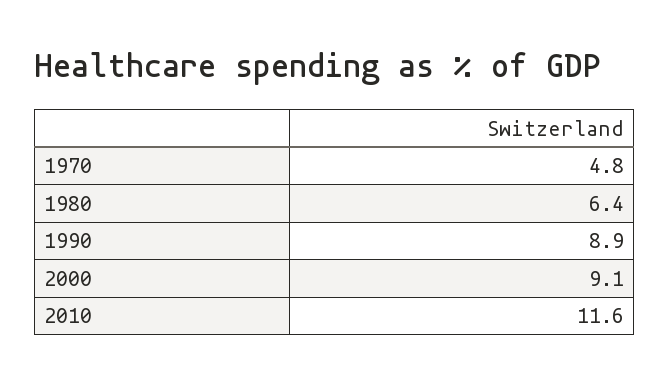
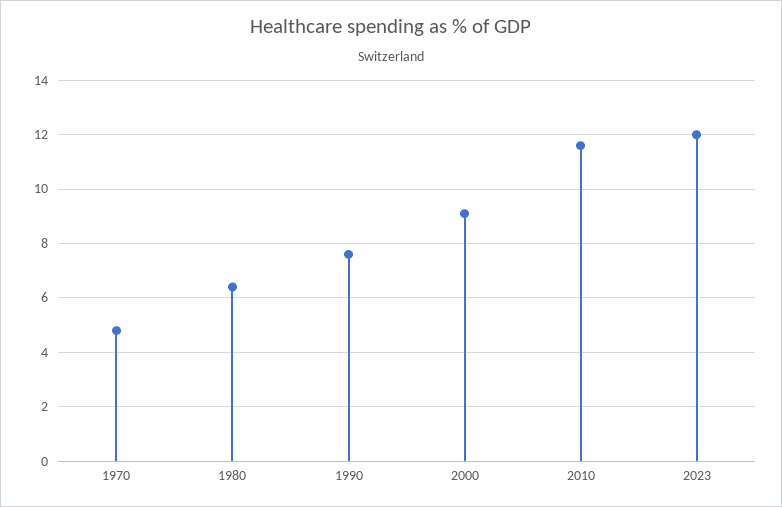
1990: 8.9 -> 7.5
2023: none -> 12

